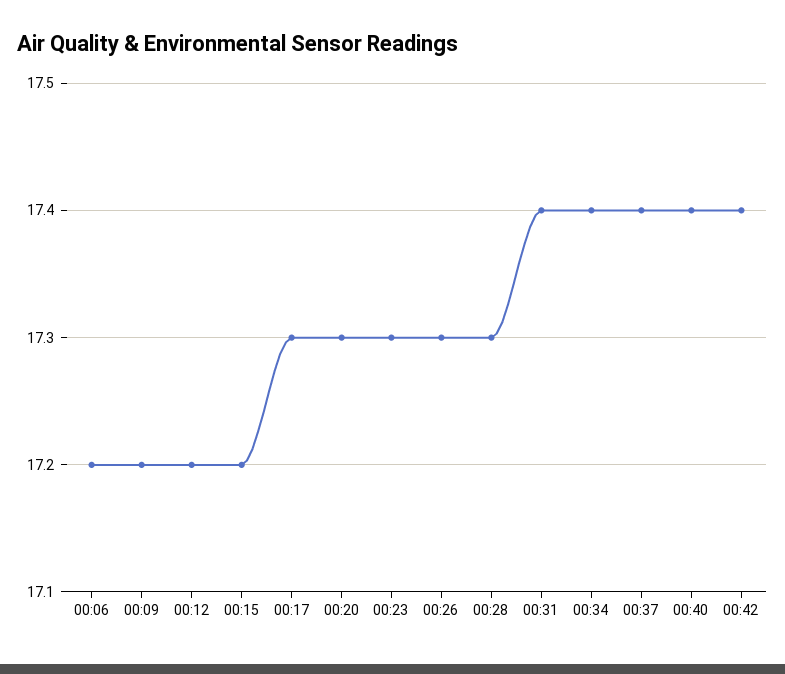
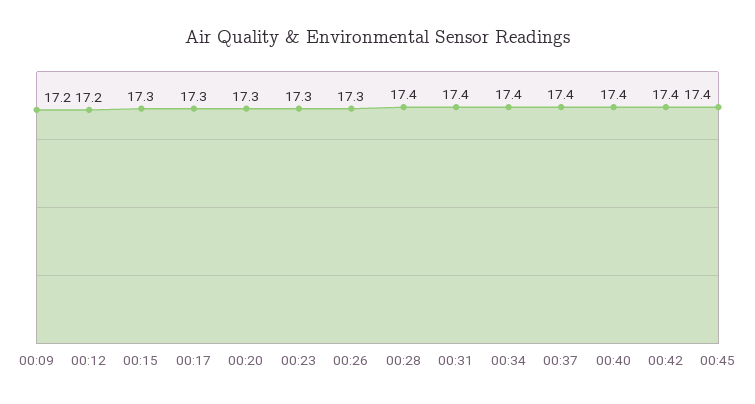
00:06: 17.2 -> none
00:15: 17.2 -> 17.3
00:28: 17.3 -> 17.4
00:45: none -> 17.4

